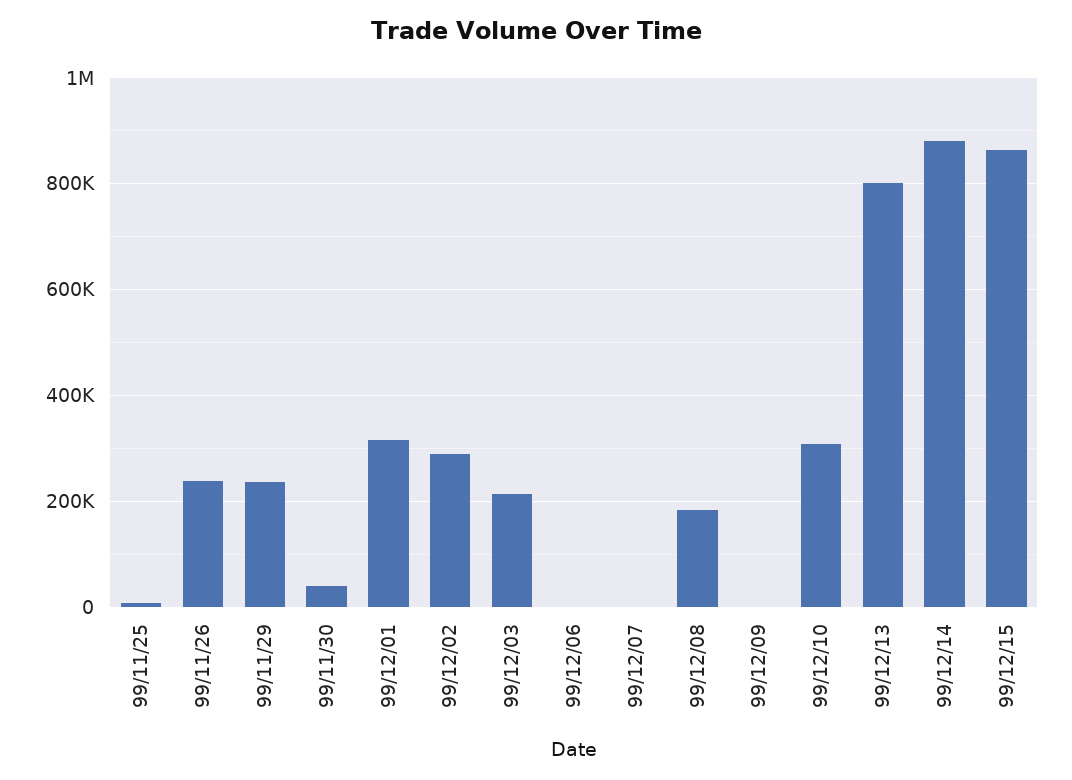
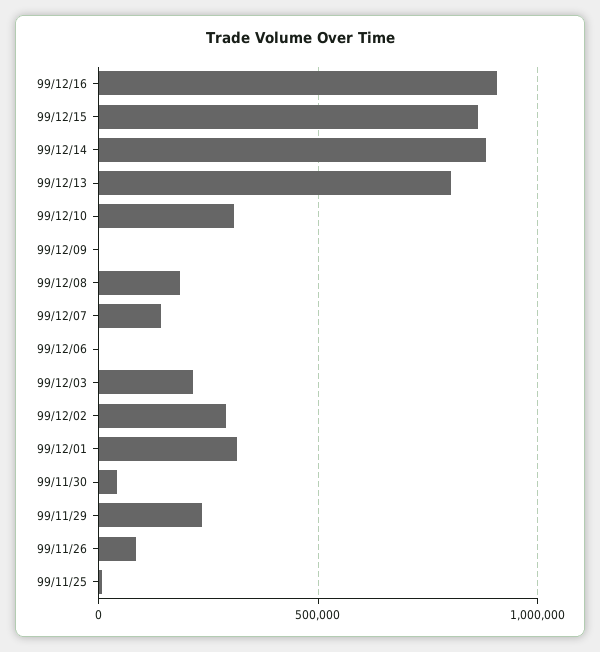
99/11/26: 240000 -> 100000
99/12/07: 0 -> 150000
99/12/16: none -> 900000

